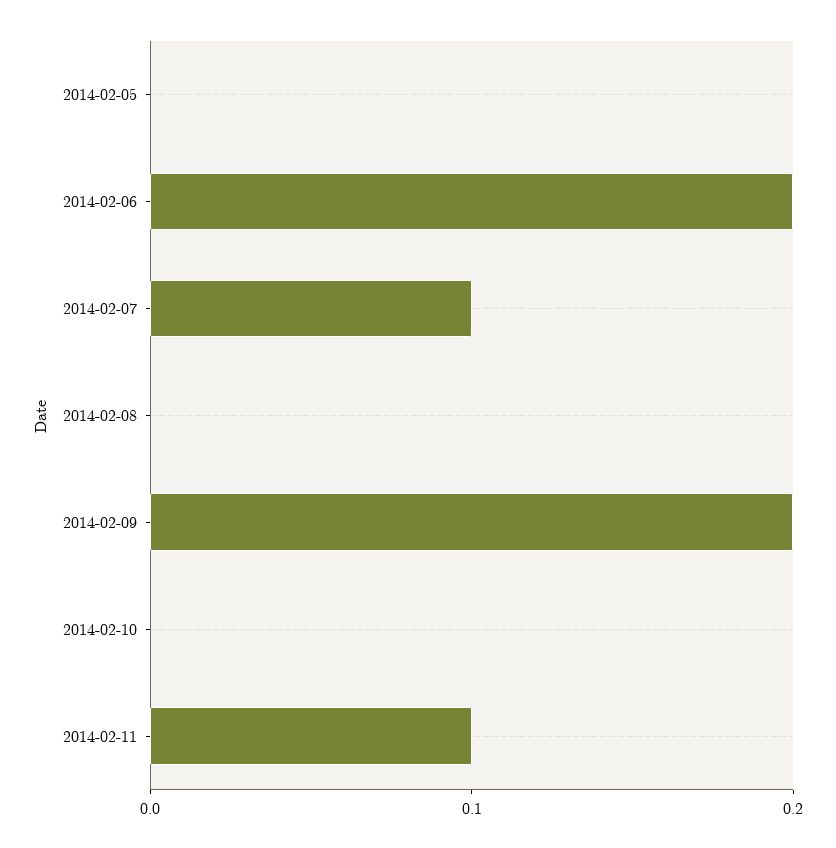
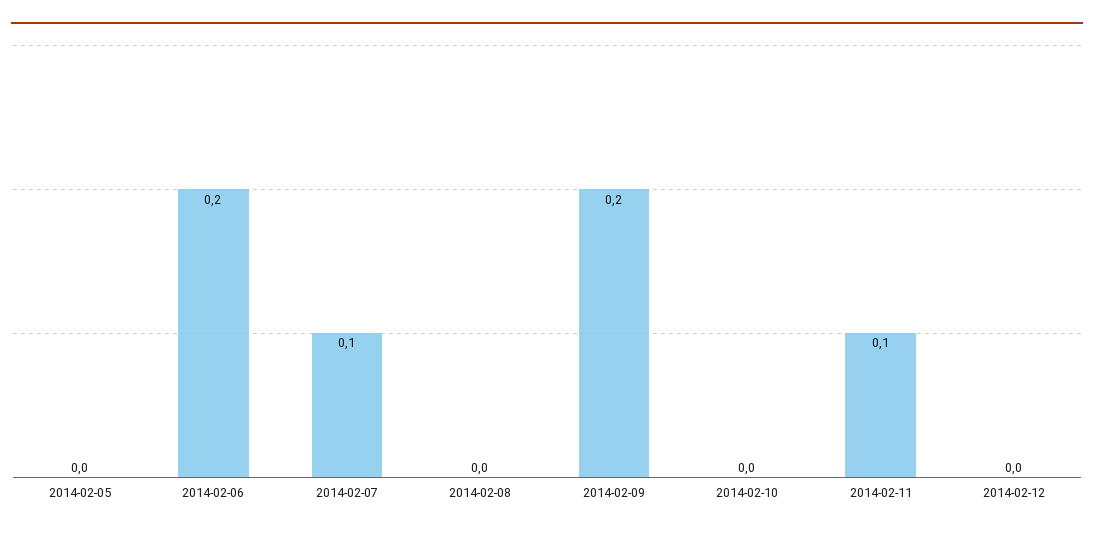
2014-02-12: none -> 0

